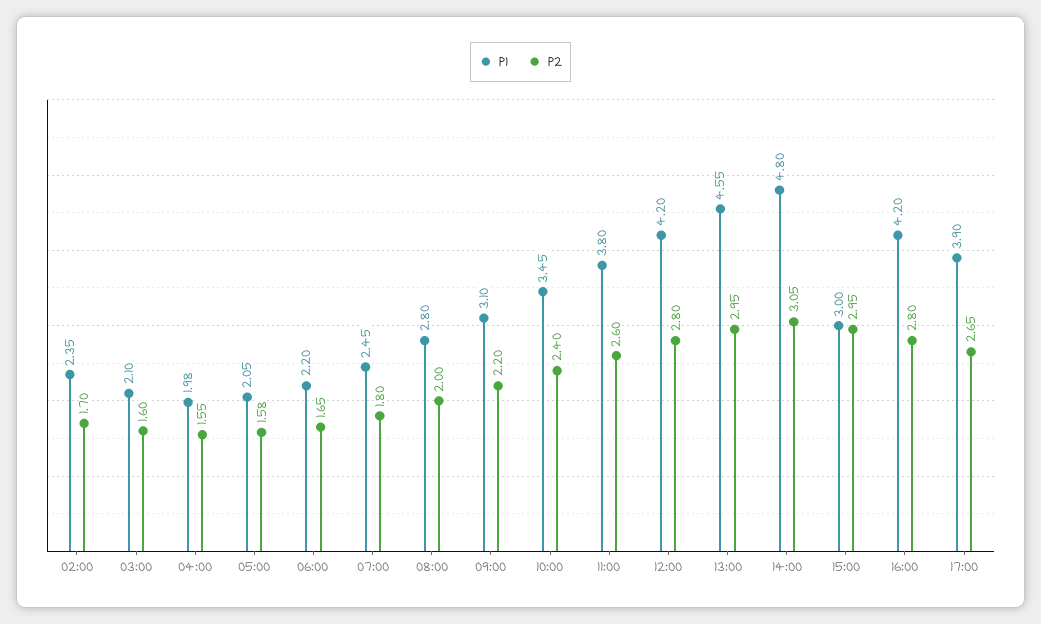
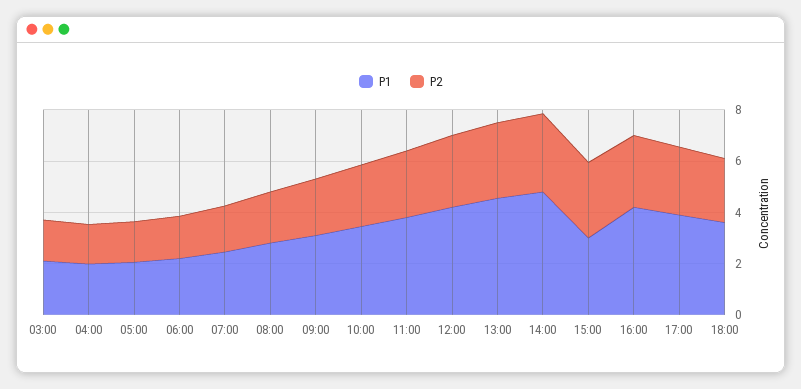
P1, 02:00: 2.35 -> none
P2, 02:00: 1.7 -> none
P1, 18:00: none -> 3.5
P2, 18:00: none -> 2.5

